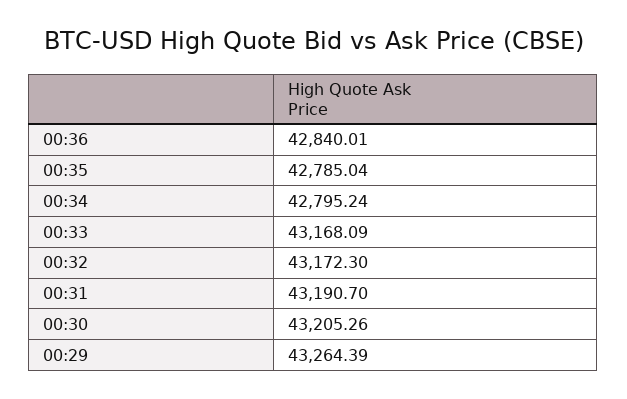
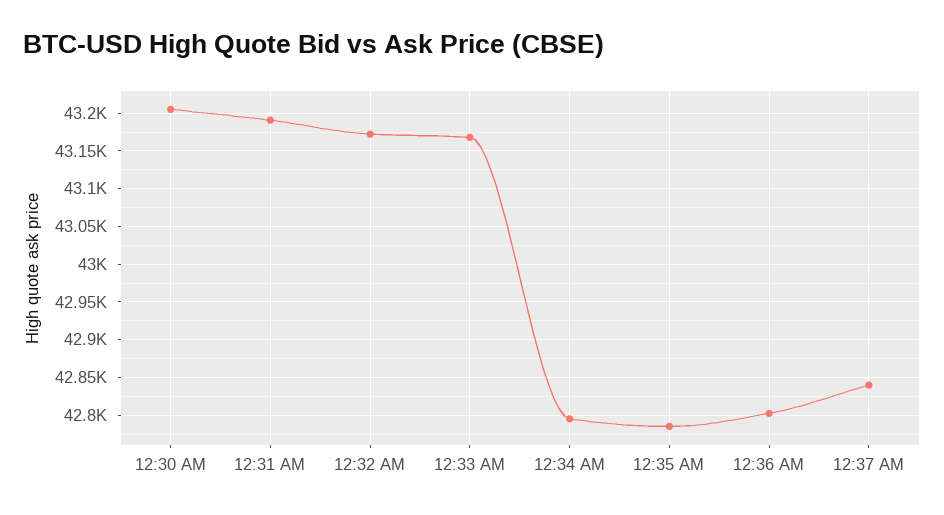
00:36: 42840.01 -> 42800
00:29: 43264.39 -> none
12:37 AM: none -> 42840

